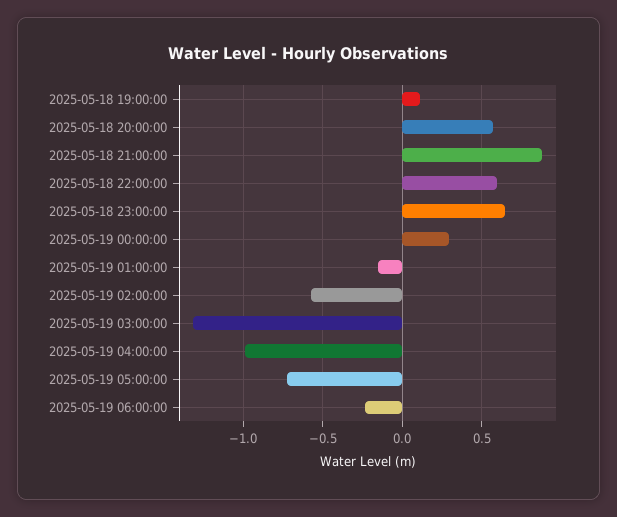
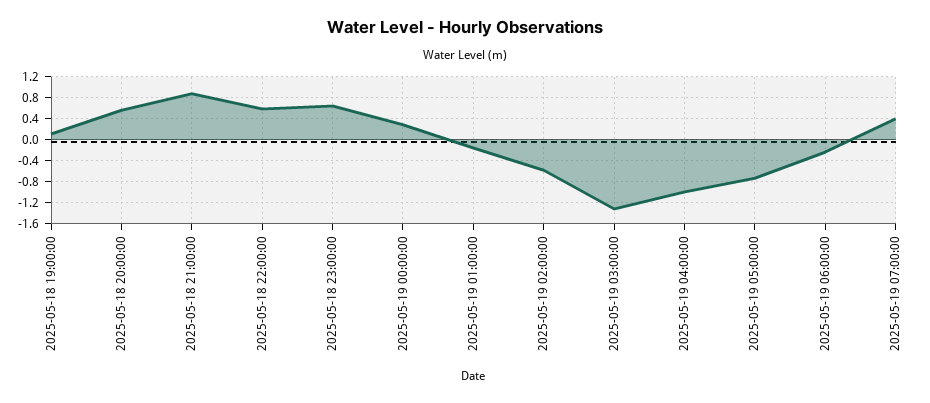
2025-05-19 07:00:00: none -> 0.4

